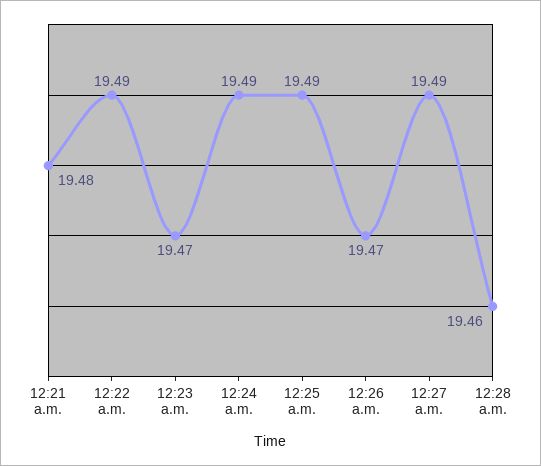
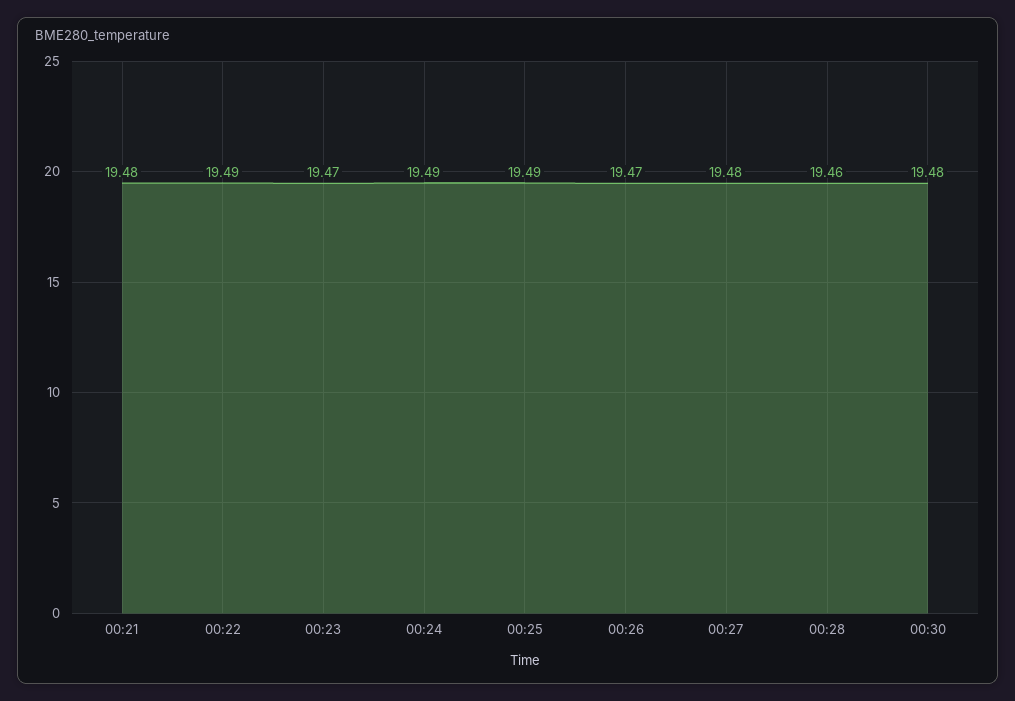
12:27 a.m.: 19.49 -> 19.48
00:30: none -> 19.48

